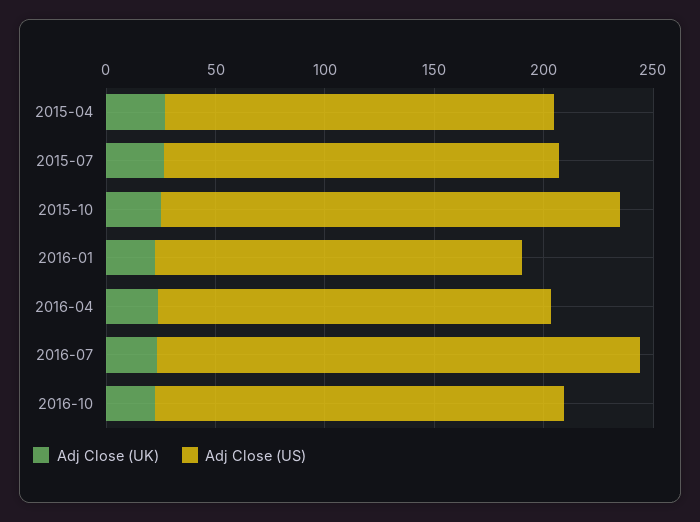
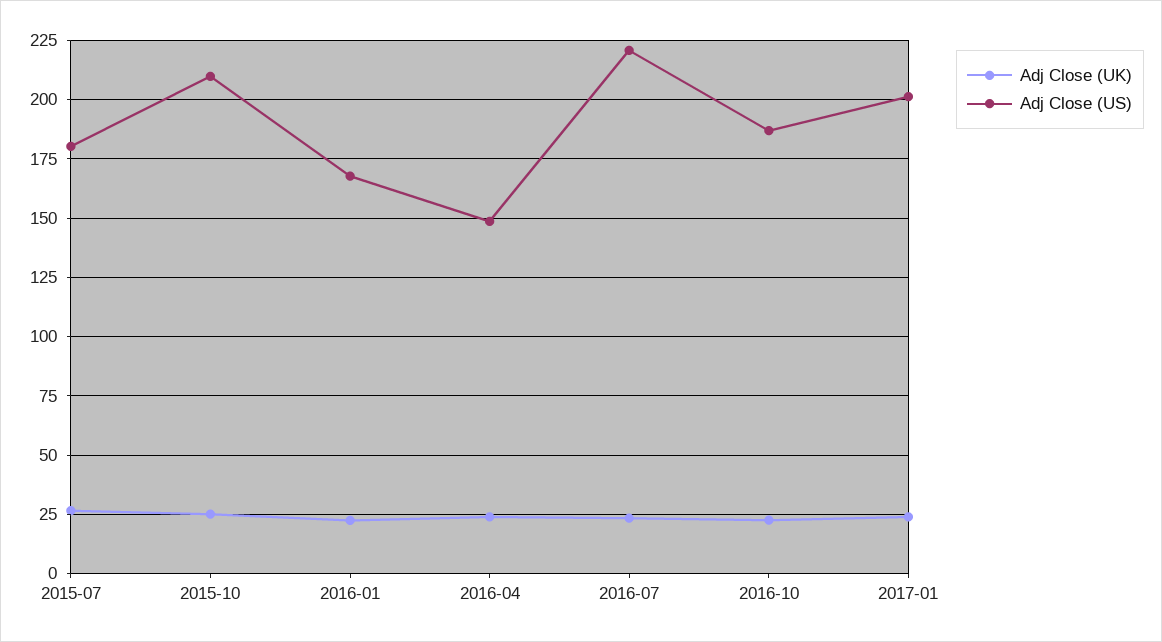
Adj Close (UK), 2015-04: 30 -> none
Adj Close (US), 2015-04: 180 -> none
Adj Close (US), 2016-04: 180 -> 150
Adj Close (UK), 2017-01: none -> 25
Adj Close (US), 2017-01: none -> 200

